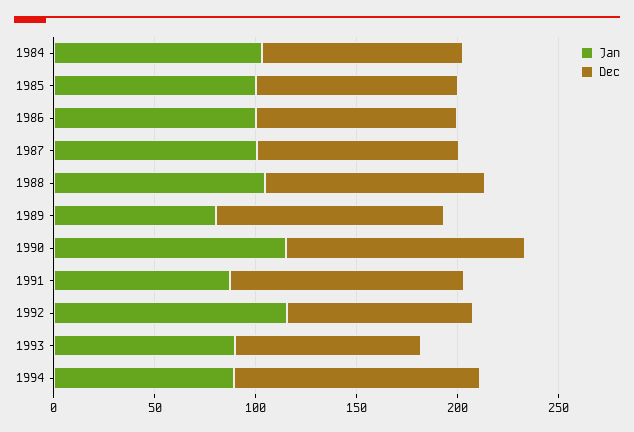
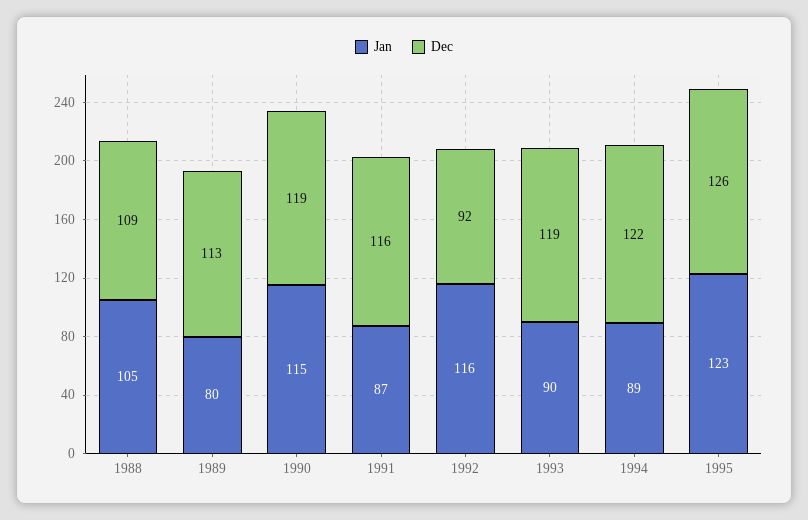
Jan, 1984: 100 -> none
Dec, 1984: 100 -> none
Jan, 1985: 100 -> none
Dec, 1985: 100 -> none
Jan, 1986: 100 -> none
Dec, 1986: 100 -> none
Jan, 1987: 100 -> none
Dec, 1987: 100 -> none
Dec, 1993: 90 -> 119
Jan, 1995: none -> 123
Dec, 1995: none -> 126

